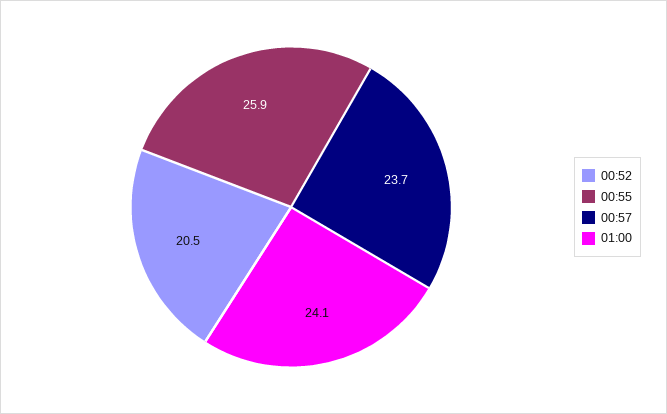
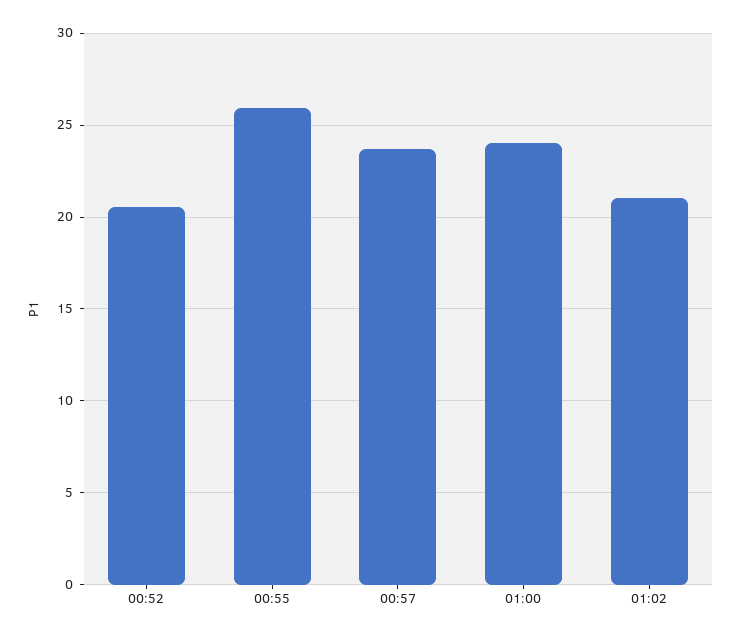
01:02: none -> 21

